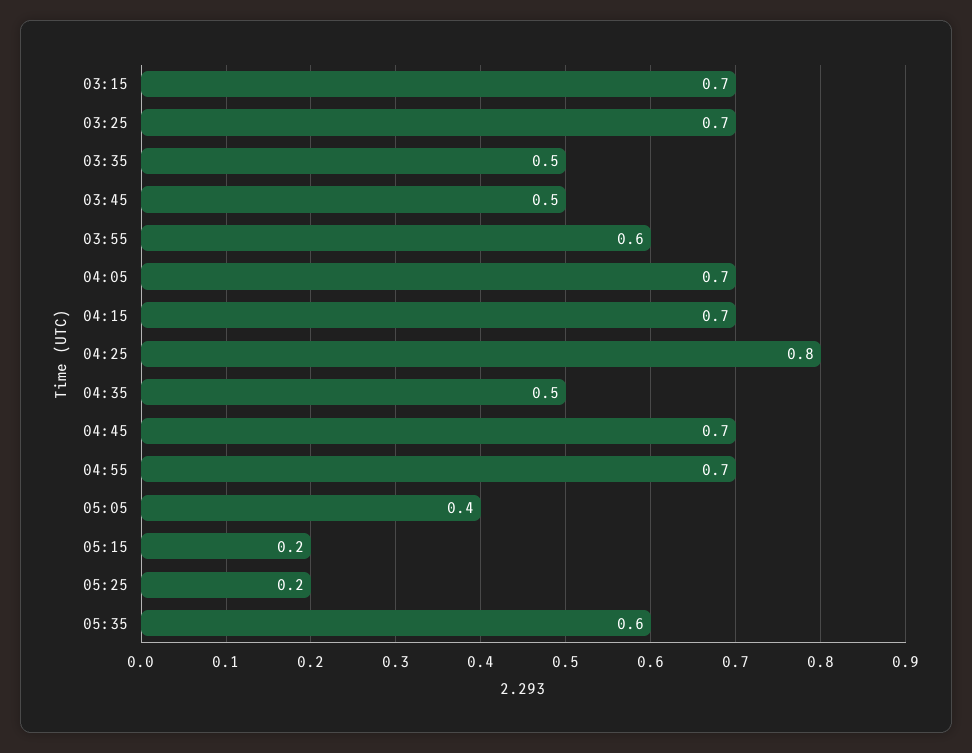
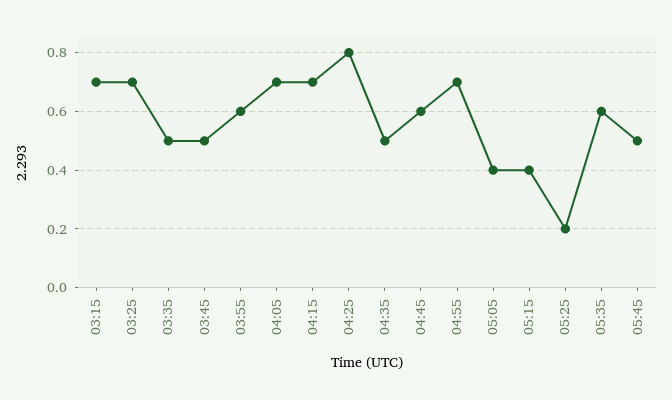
04:45: 0.7 -> 0.6
05:15: 0.2 -> 0.4
05:45: none -> 0.5

